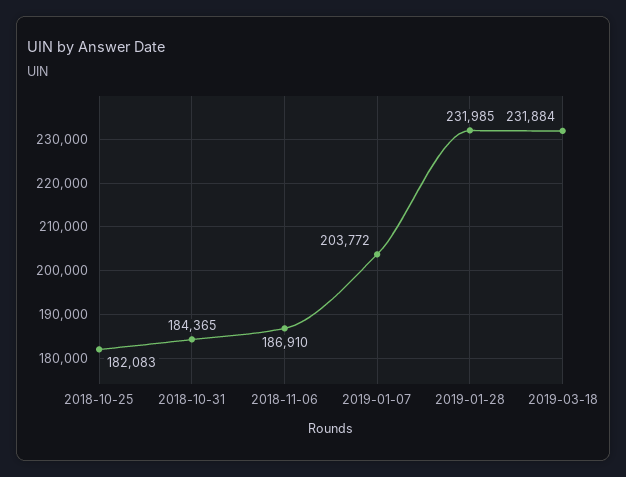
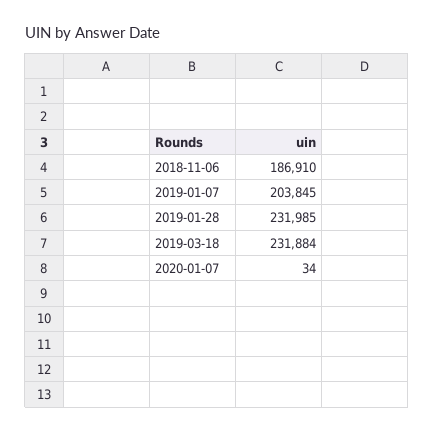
2018-10-25: 182083 -> none
2018-10-31: 184365 -> none
2019-01-07: 203772 -> 203845
2020-01-07: none -> 34

